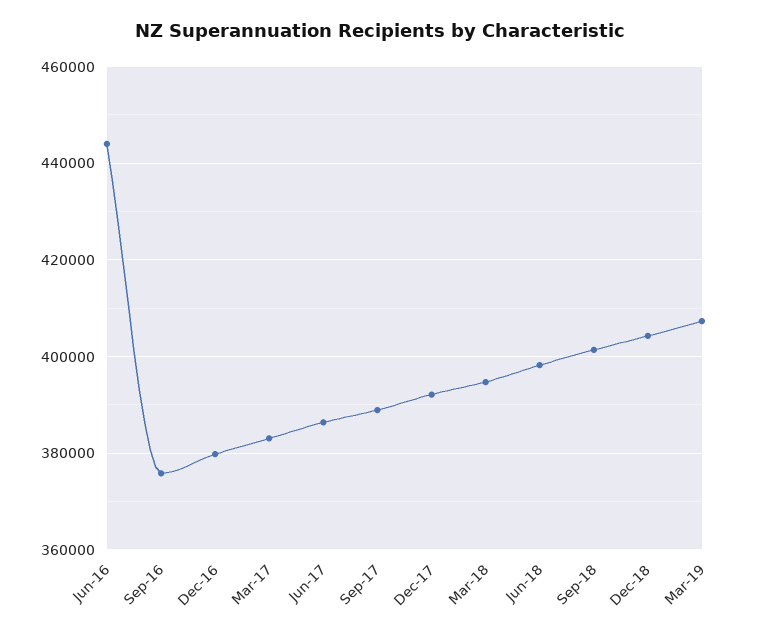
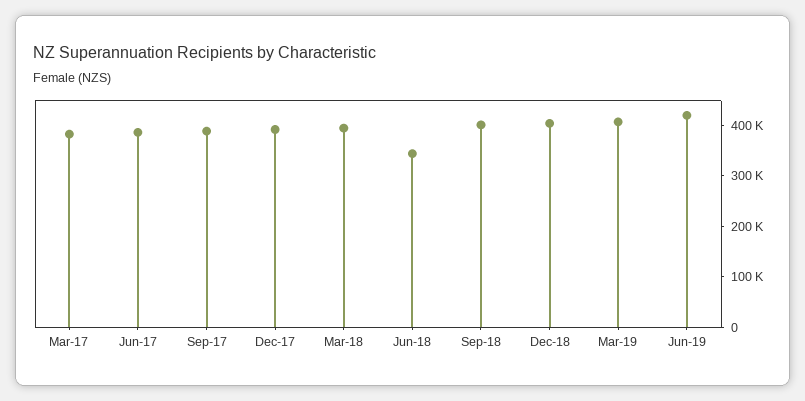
Jun-16: 444000 -> none
Sep-16: 376000 -> none
Dec-16: 380000 -> none
Jun-18: 398000 -> 340000
Jun-19: none -> 420000

